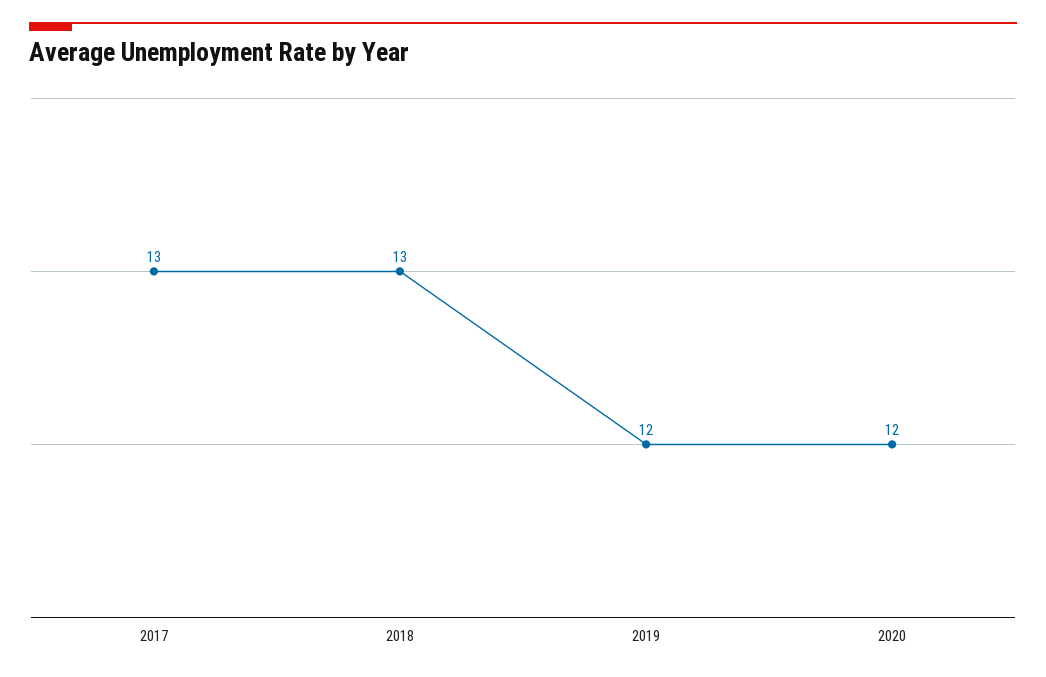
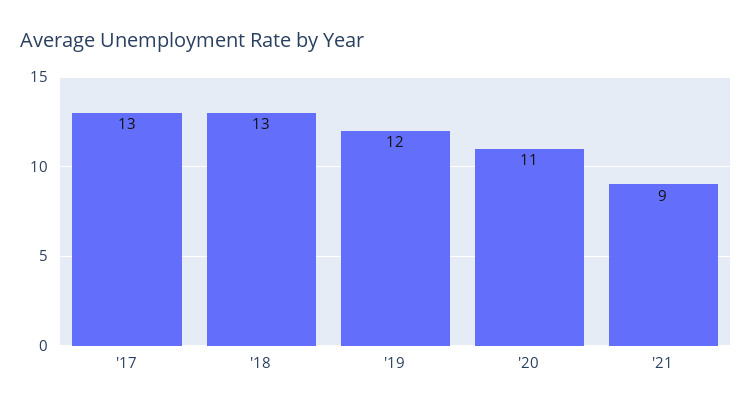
2020: 12 -> 11
'21: none -> 9

